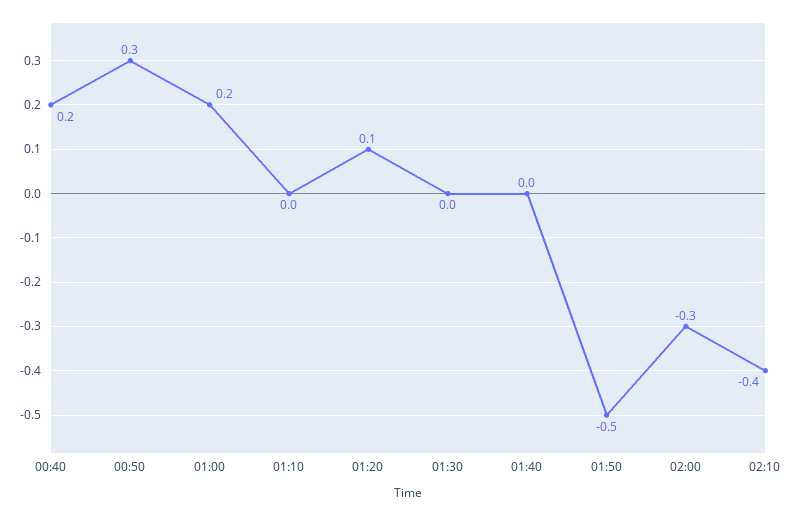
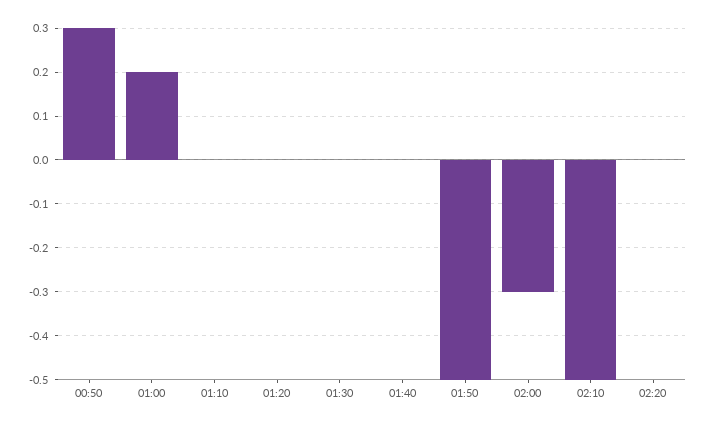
00:40: 0.2 -> none
01:20: 0.1 -> 0
02:10: -0.4 -> -0.5
02:20: none -> 0

